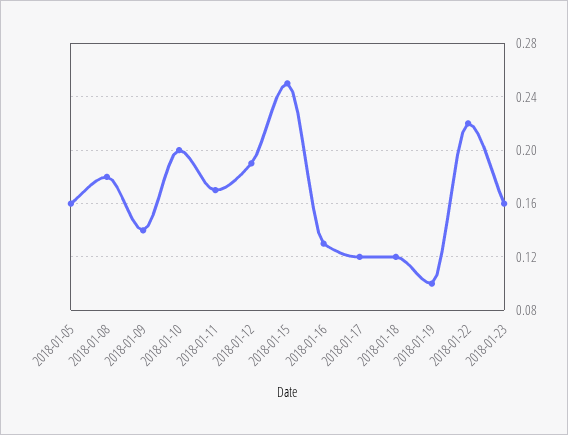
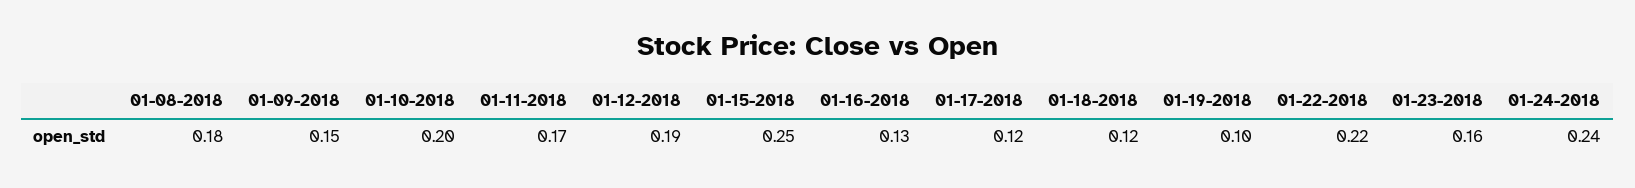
2018-01-05: 0.16 -> none
2018-01-09: 0.14 -> 0.15
01-24-2018: none -> 0.24

